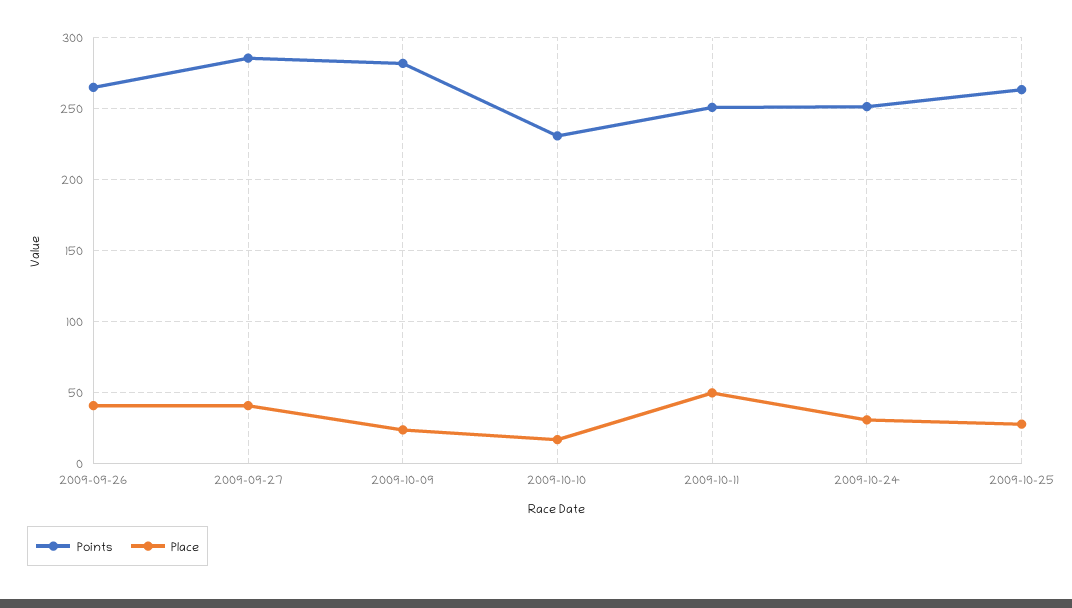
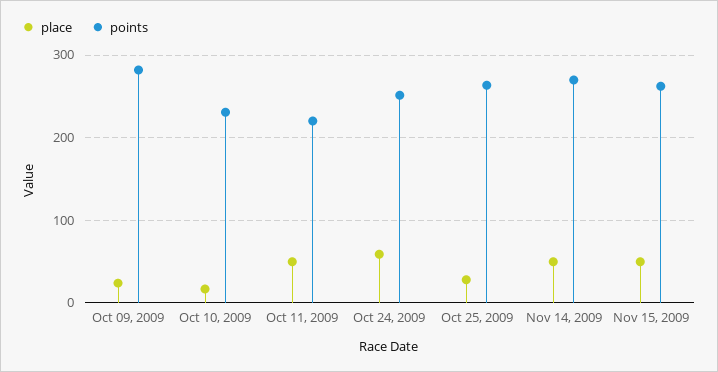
Points, 2009-09-26: 265 -> none
Place, 2009-09-26: 40 -> none
Points, 2009-09-27: 285 -> none
Place, 2009-09-27: 40 -> none
Points, 2009-10-11: 250 -> 220
Place, 2009-10-24: 30 -> 60
Place, Nov 14, 2009: none -> 50
Points, Nov 14, 2009: none -> 270
Place, Nov 15, 2009: none -> 50
Points, Nov 15, 2009: none -> 260

